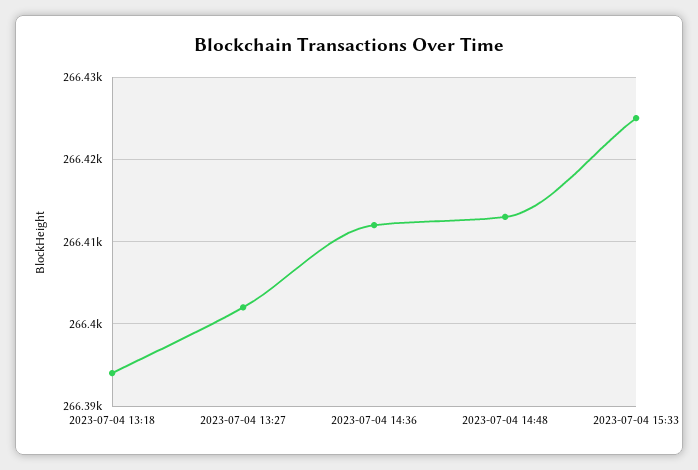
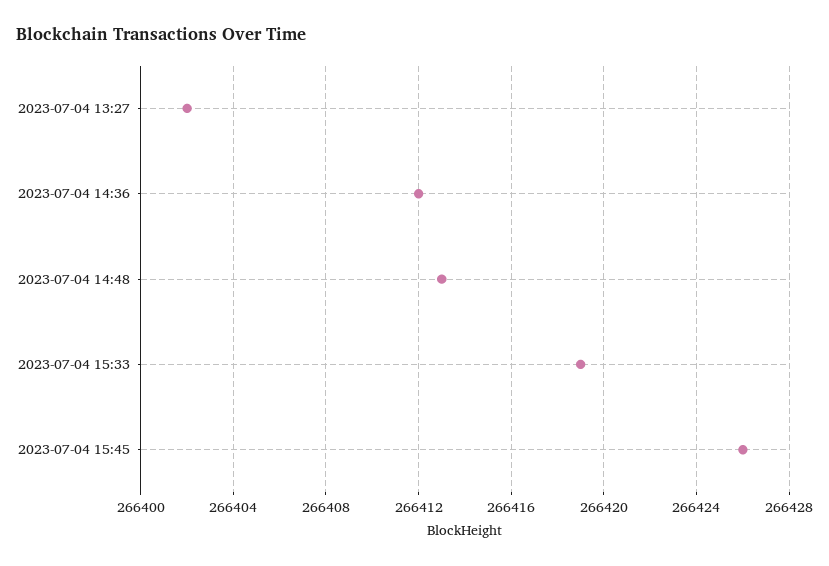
2023-07-04 13:18: 266394 -> none
2023-07-04 15:33: 266425 -> 266419
2023-07-04 15:45: none -> 266426

